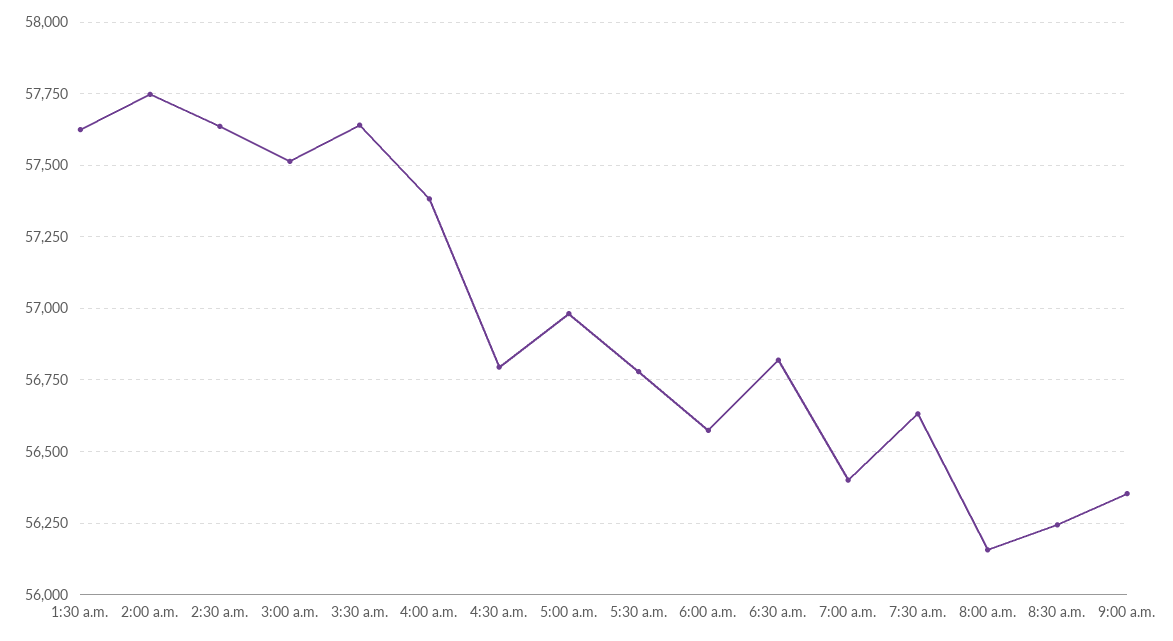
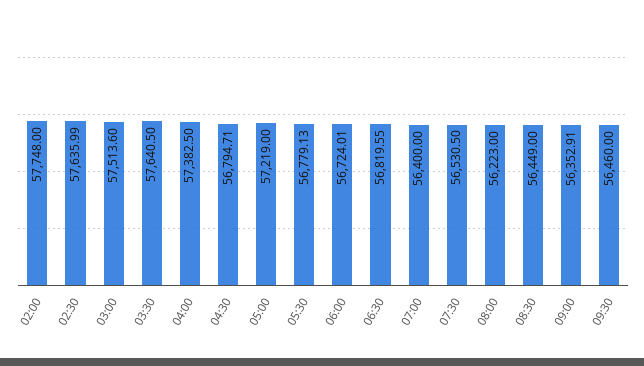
1:30 a.m.: 57625 -> none
5:00 a.m.: 56975 -> 57219
6:00 a.m.: 56575 -> 56724.01
7:30 a.m.: 56625 -> 56530.5
8:00 a.m.: 56150 -> 56223
8:30 a.m.: 56250 -> 56449
09:30: none -> 56460

